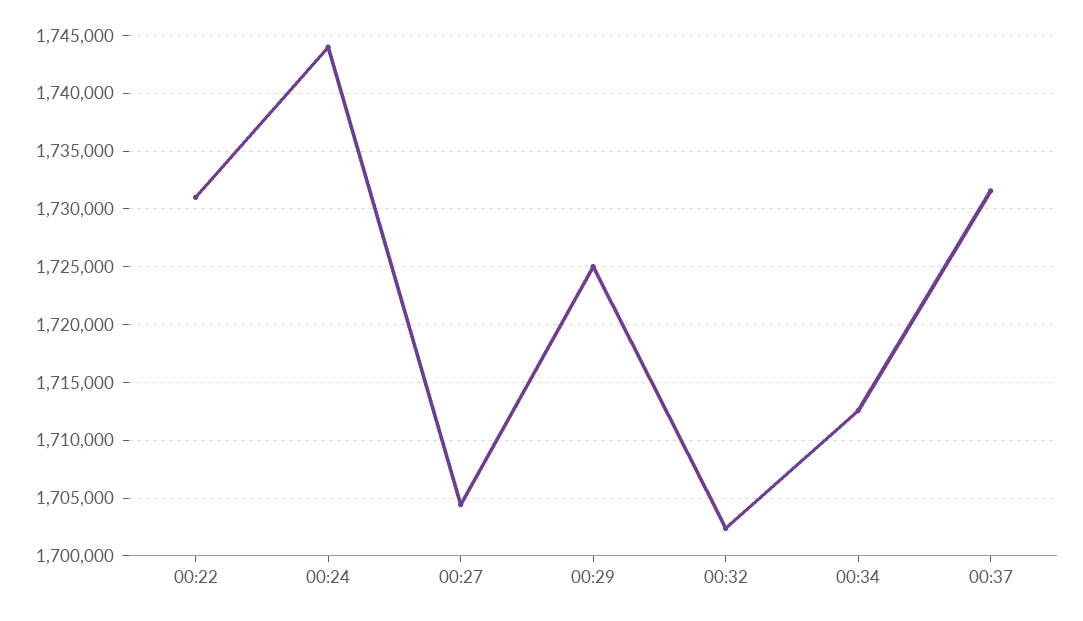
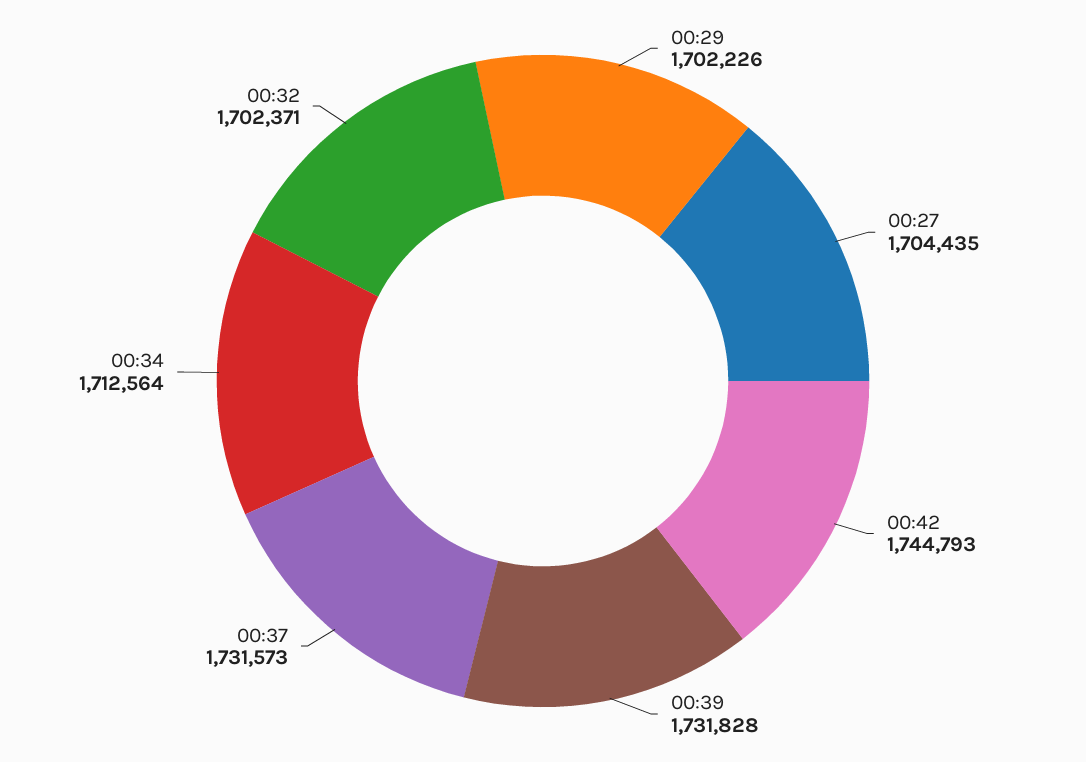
00:22: 1731000 -> none
00:24: 1744000 -> none
00:29: 1725000 -> 1702226
00:42: none -> 1744793
00:39: none -> 1731828

